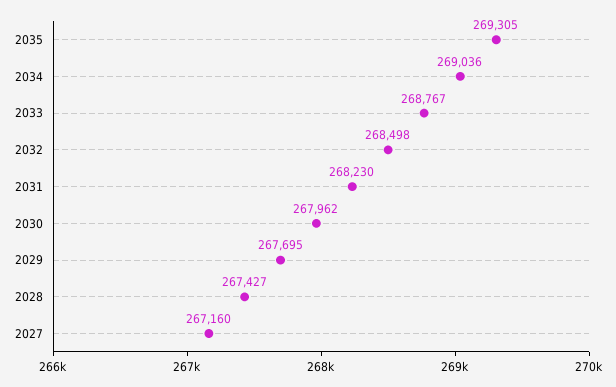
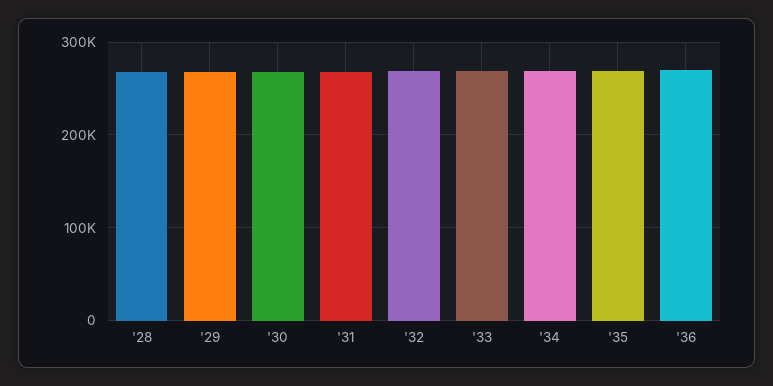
2027: 267160 -> none
'36: none -> 270000

